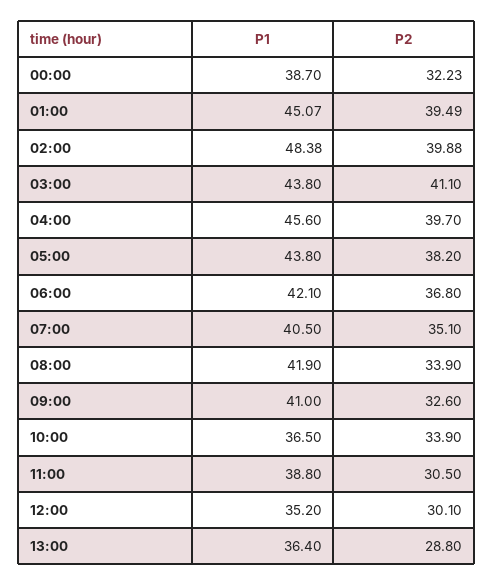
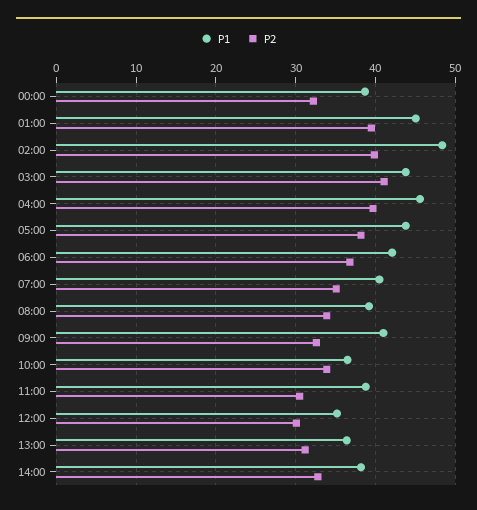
P1, 08:00: 41.9 -> 39
P2, 13:00: 28.8 -> 31
P1, 14:00: none -> 38
P2, 14:00: none -> 33

